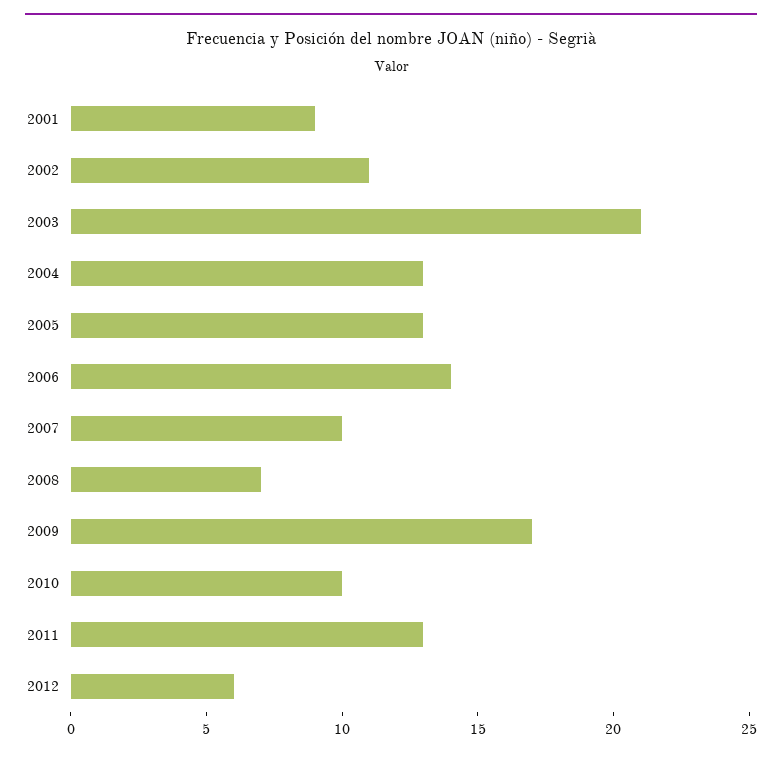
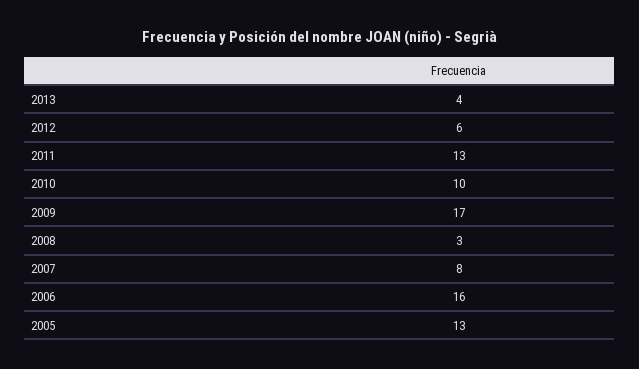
2001: 9 -> none
2002: 11 -> none
2003: 21 -> none
2004: 13 -> none
2006: 14 -> 16
2007: 10 -> 8
2008: 7 -> 3
2013: none -> 4

